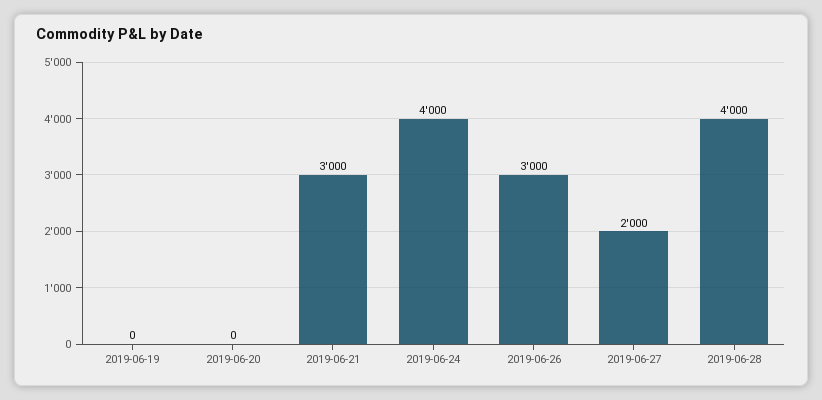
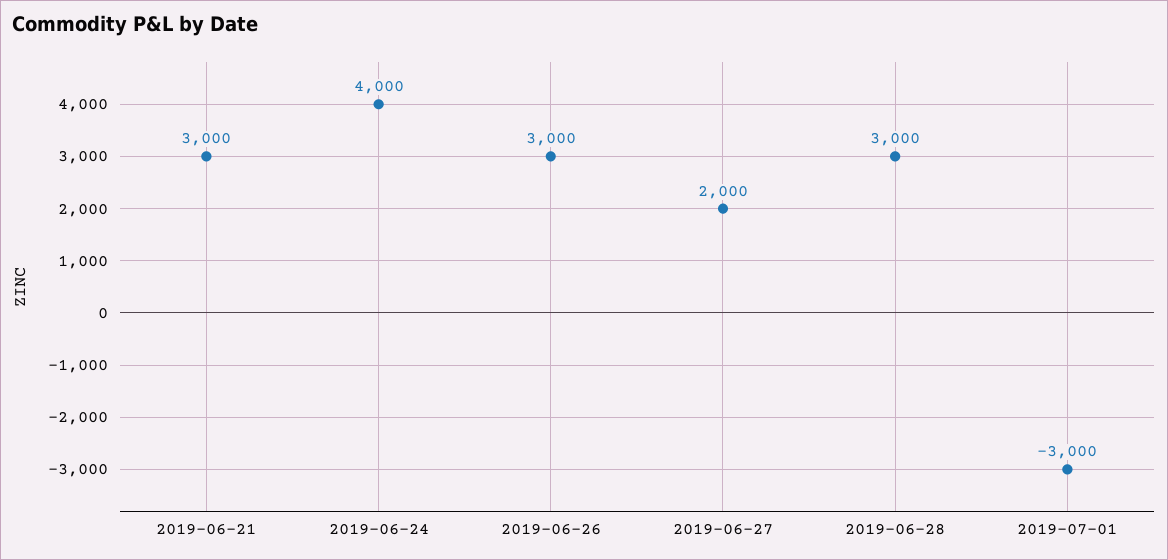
2019-06-19: 0 -> none
2019-06-20: 0 -> none
2019-06-28: 4000 -> 3000
2019-07-01: none -> -3000

